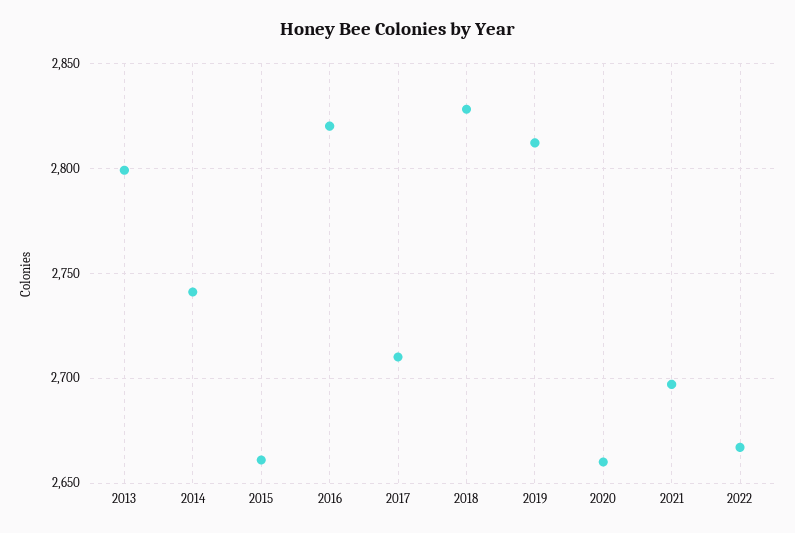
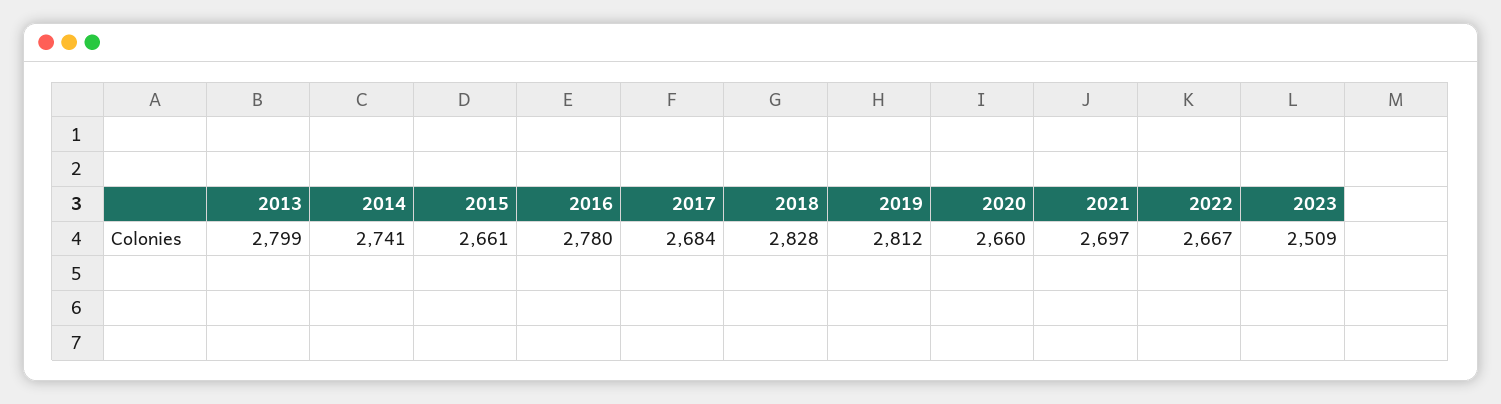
2016: 2820 -> 2780
2017: 2710 -> 2684
2023: none -> 2509

